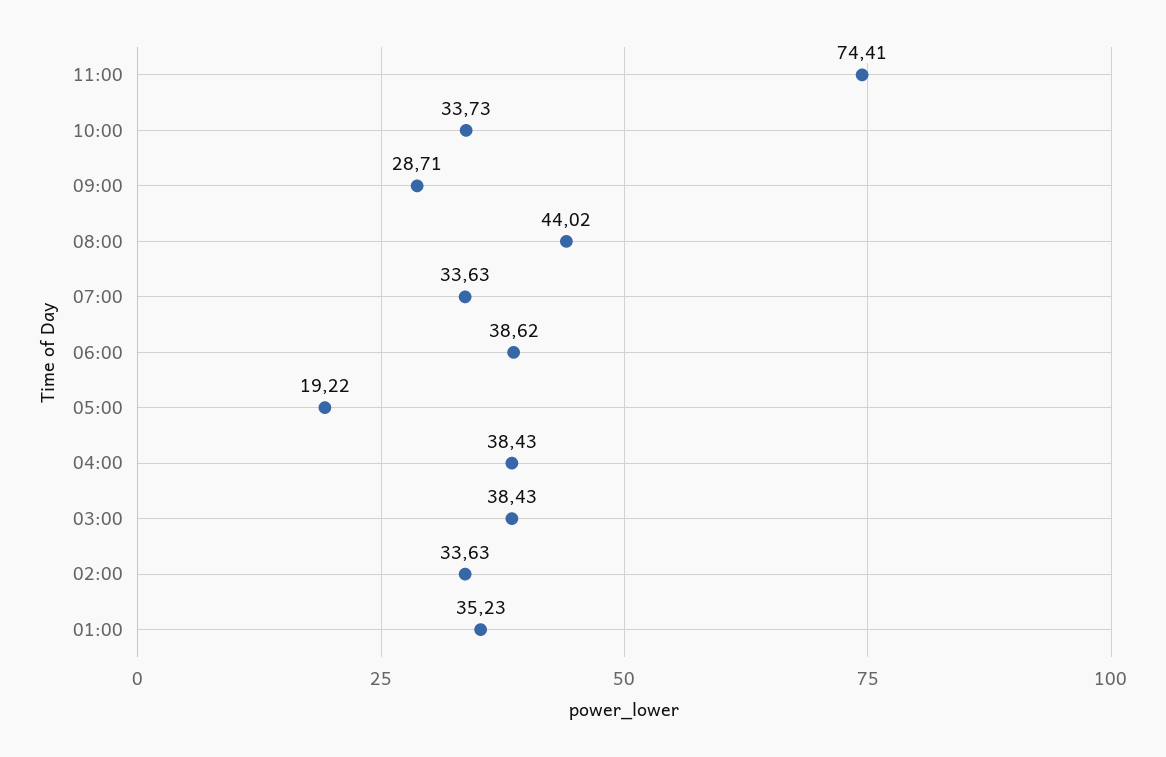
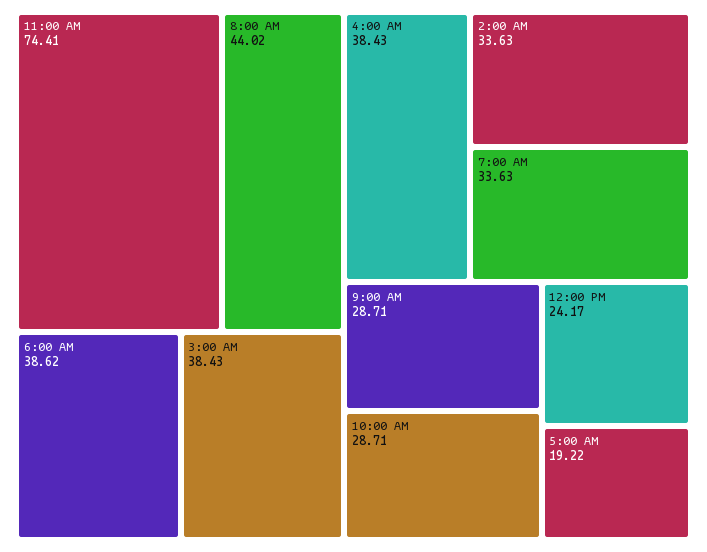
10:00: 33.73 -> 28.71
01:00: 35.23 -> none
12:00 PM: none -> 24.17

